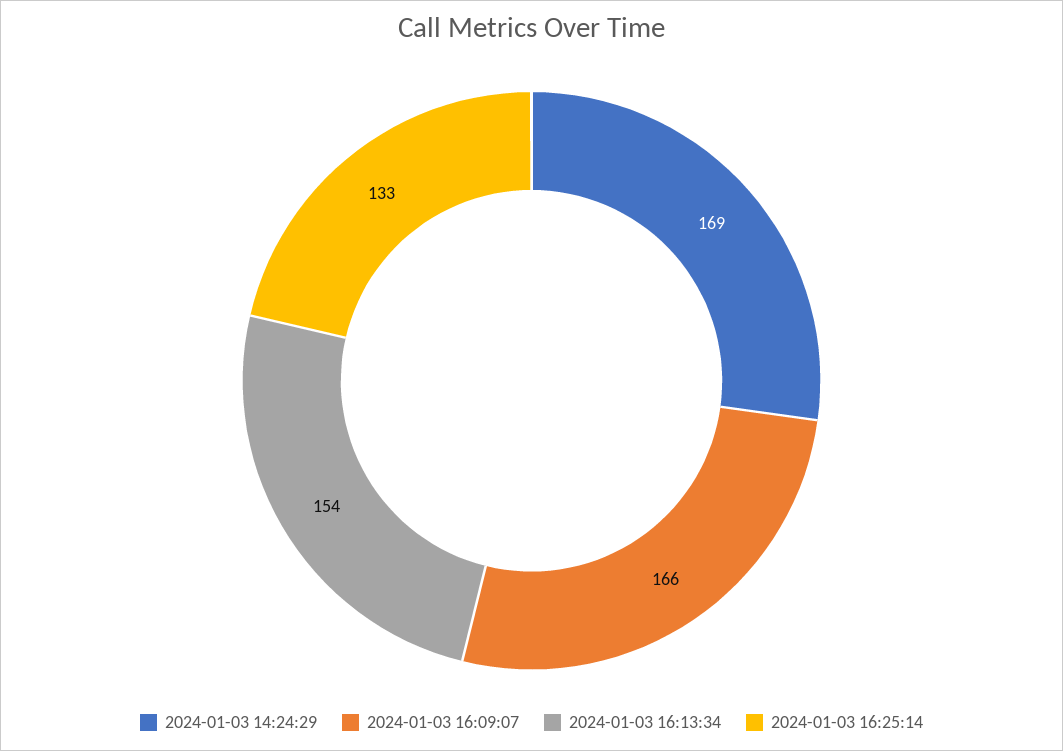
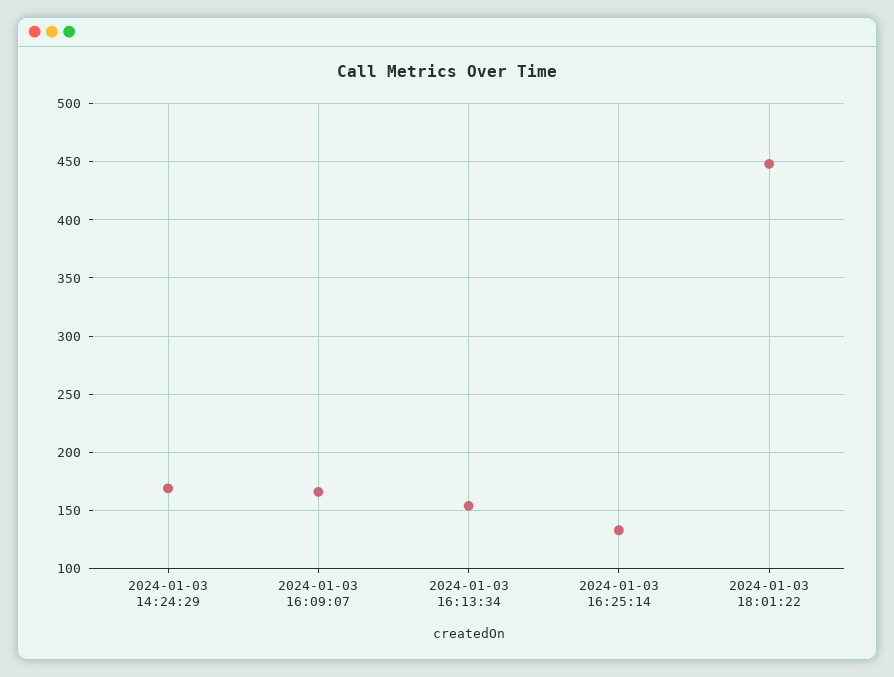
2024-01-03 18:01:22: none -> 450

